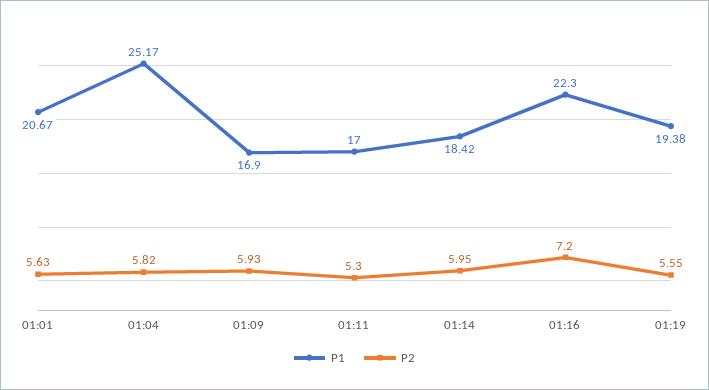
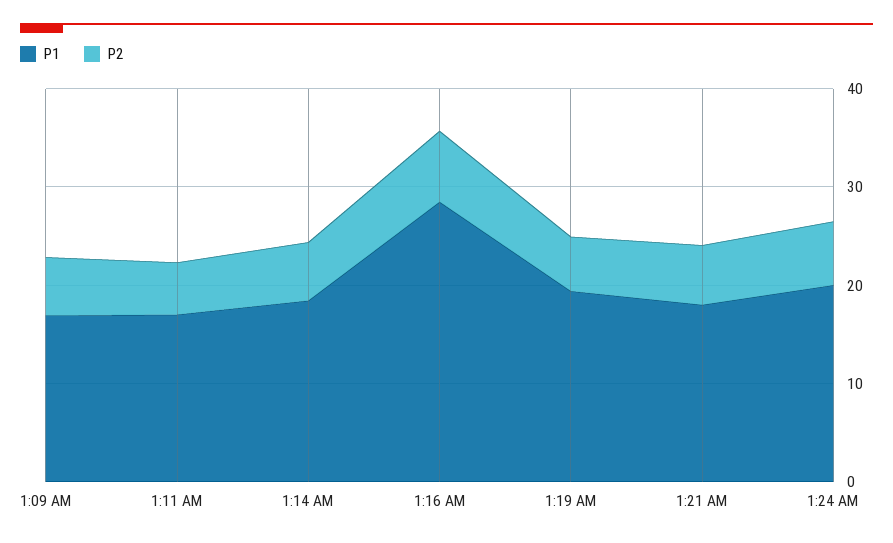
P1, 01:01: 20.67 -> none
P2, 01:01: 5.63 -> none
P1, 01:04: 25.17 -> none
P2, 01:04: 5.82 -> none
P1, 01:16: 22.3 -> 28
P1, 1:21 AM: none -> 18
P2, 1:21 AM: none -> 6
P1, 1:24 AM: none -> 20
P2, 1:24 AM: none -> 6

